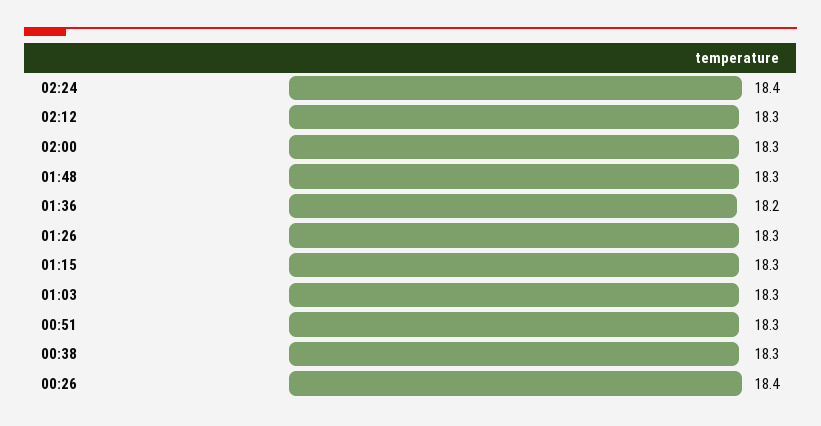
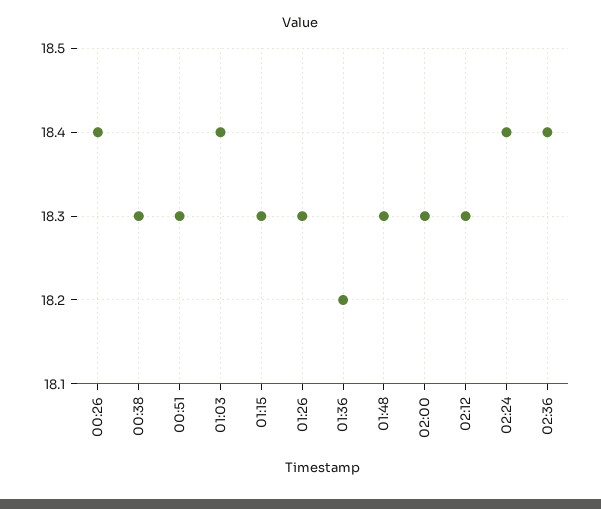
01:03: 18.3 -> 18.4
02:36: none -> 18.4

